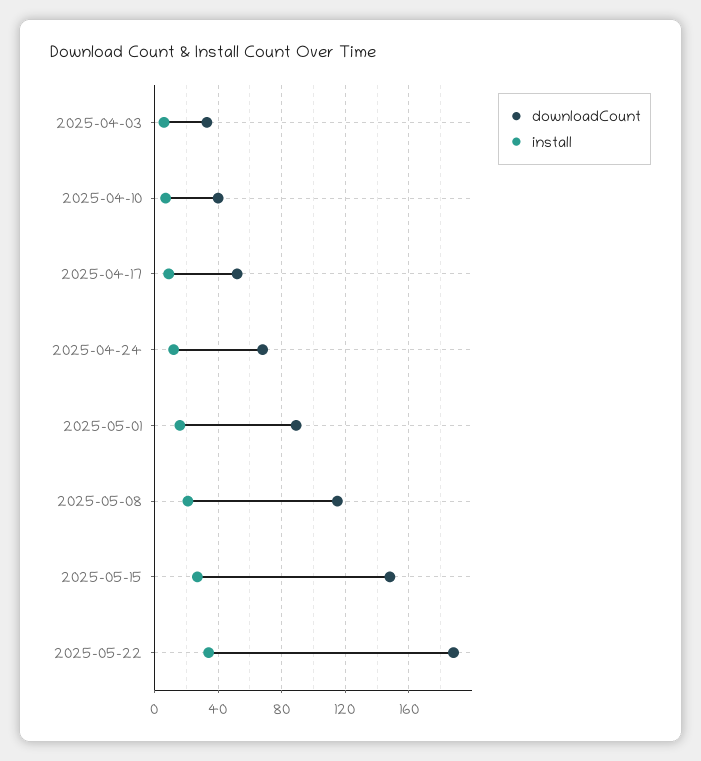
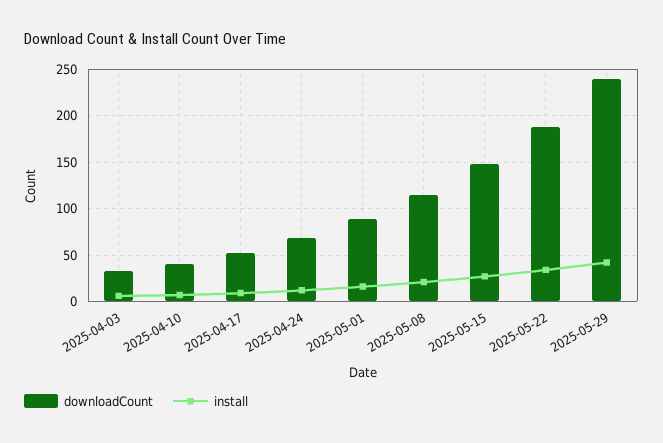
downloadCount, 2025-05-29: none -> 240
install, 2025-05-29: none -> 40

